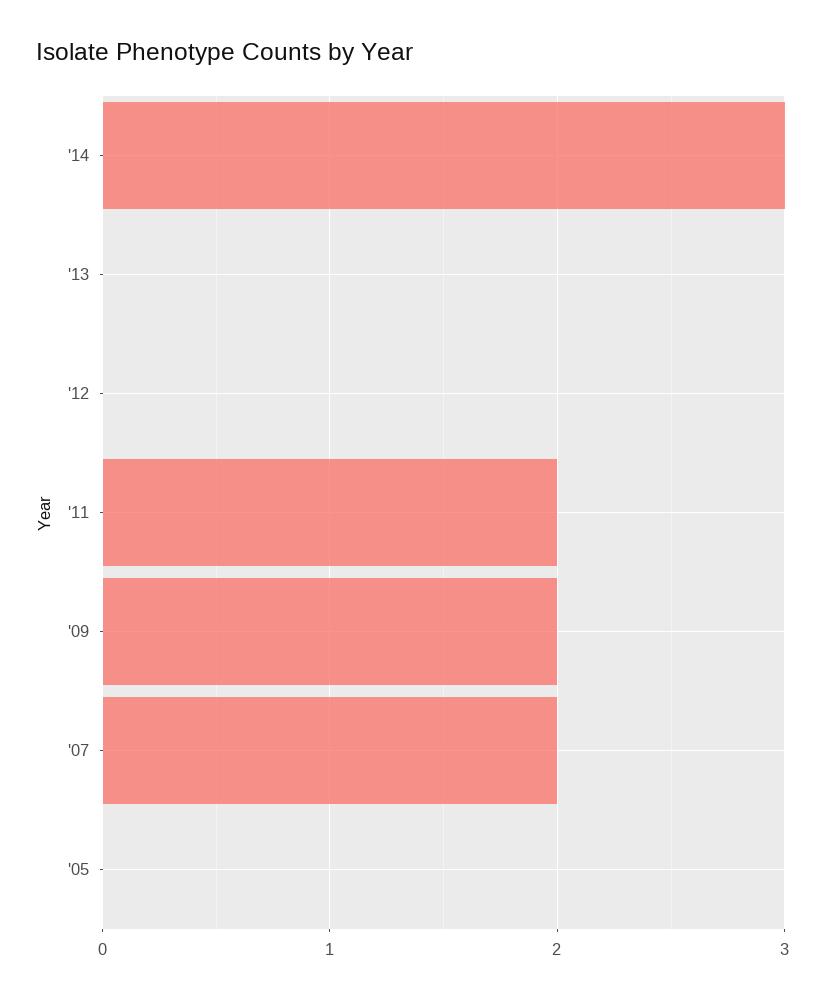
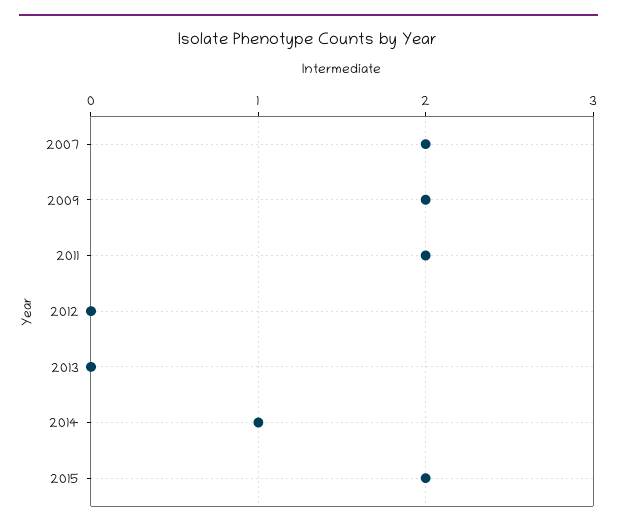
'14: 3 -> 1
'05: 0 -> none
2015: none -> 2

